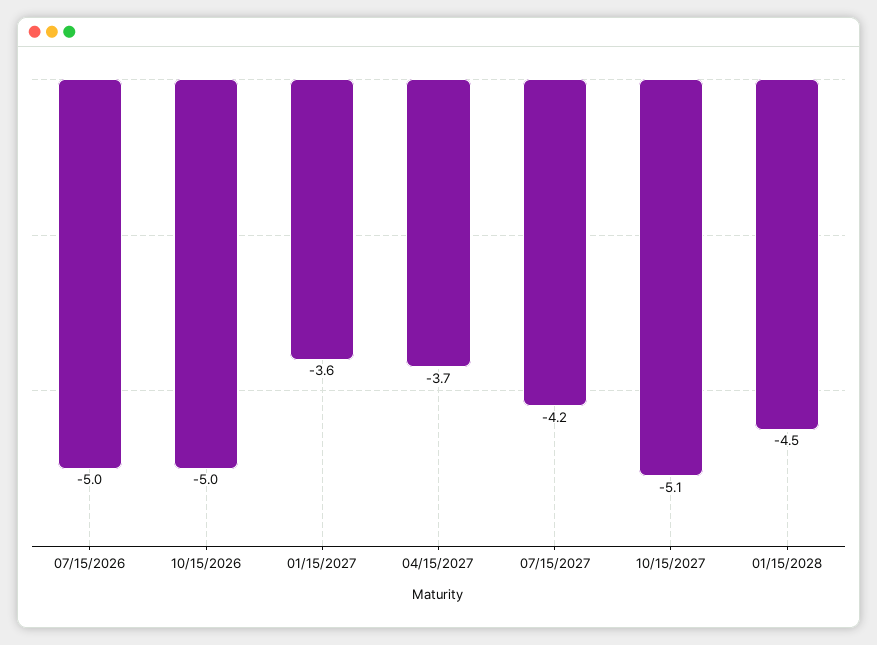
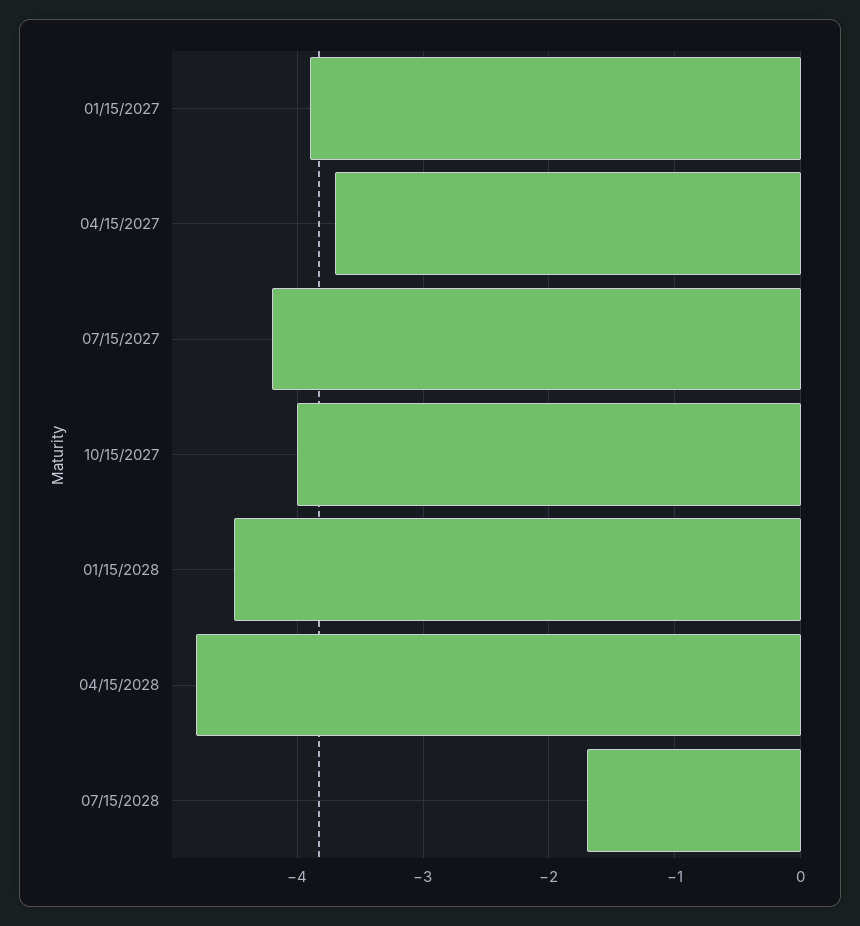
07/15/2026: -5 -> none
10/15/2026: -5 -> none
01/15/2027: -3.6 -> -3.9
10/15/2027: -5.1 -> -4
04/15/2028: none -> -4.8
07/15/2028: none -> -1.7

